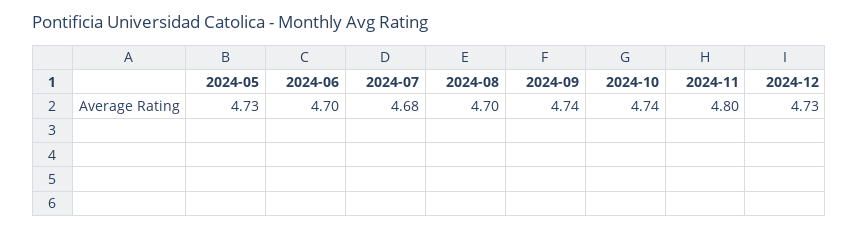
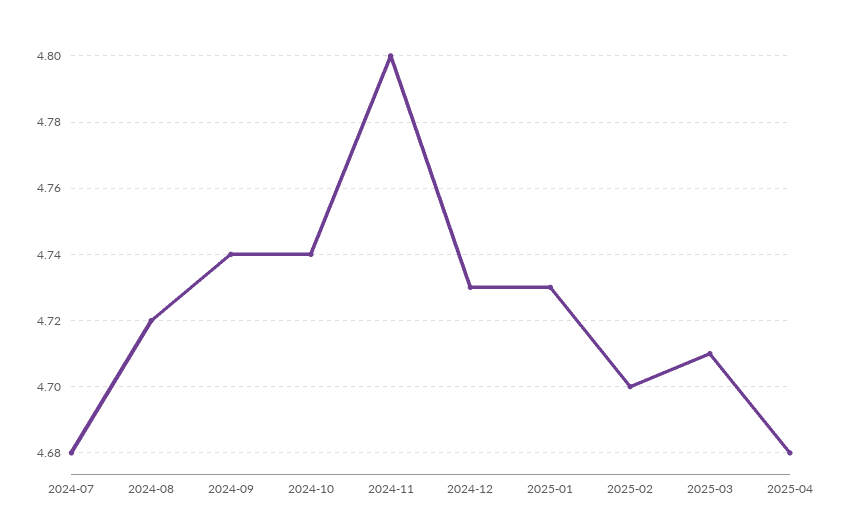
2024-05: 4.73 -> none
2024-06: 4.7 -> none
2024-08: 4.7 -> 4.72
2025-01: none -> 4.73
2025-02: none -> 4.7
2025-03: none -> 4.71
2025-04: none -> 4.68

